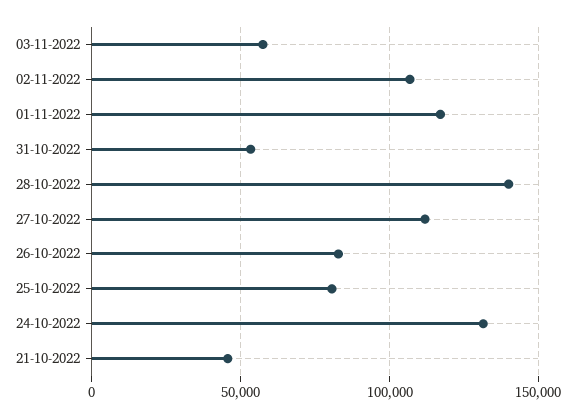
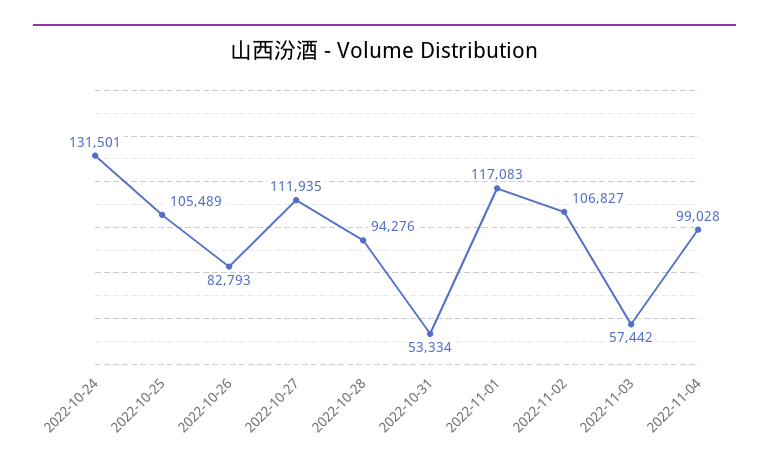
28-10-2022: 140000 -> 94276
25-10-2022: 80000 -> 105489
21-10-2022: 45000 -> none
2022-11-04: none -> 99028

